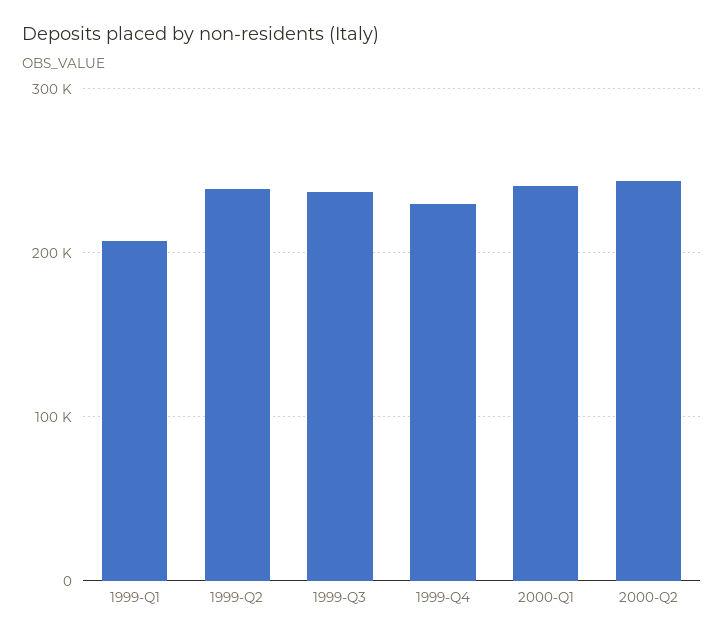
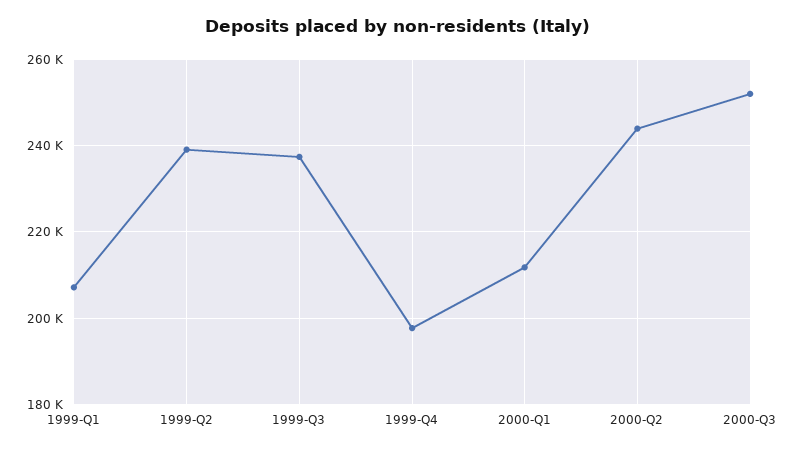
1999-Q4: 230000 -> 198000
2000-Q1: 240000 -> 212000
2000-Q3: none -> 252000

